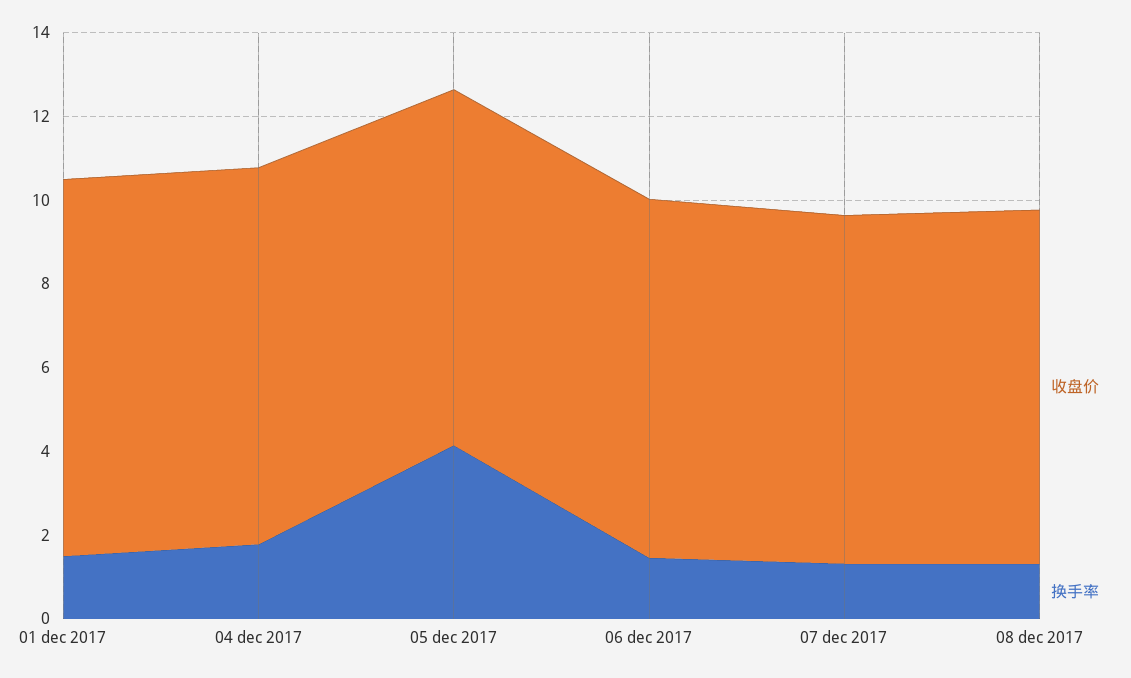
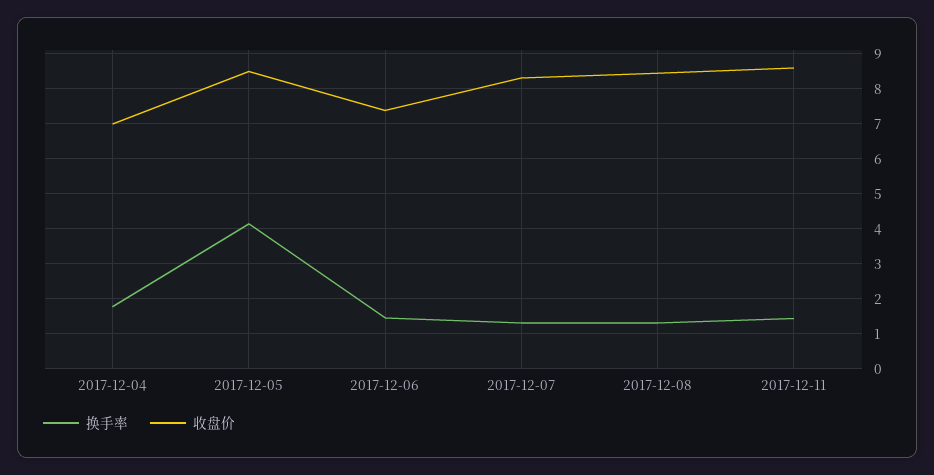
收盘价, 01 dec 2017: 9 -> none
换手率, 01 dec 2017: 1.5 -> none
收盘价, 04 dec 2017: 9 -> 7
收盘价, 06 dec 2017: 8.5 -> 7.4
换手率, 2017-12-11: none -> 1.4
收盘价, 2017-12-11: none -> 8.6

